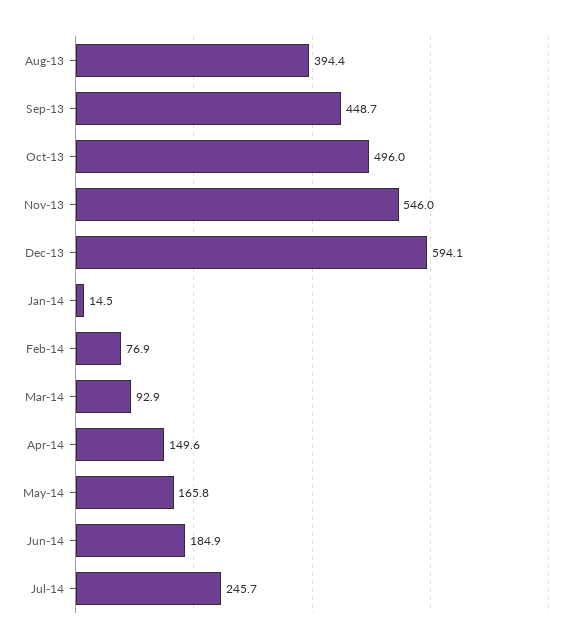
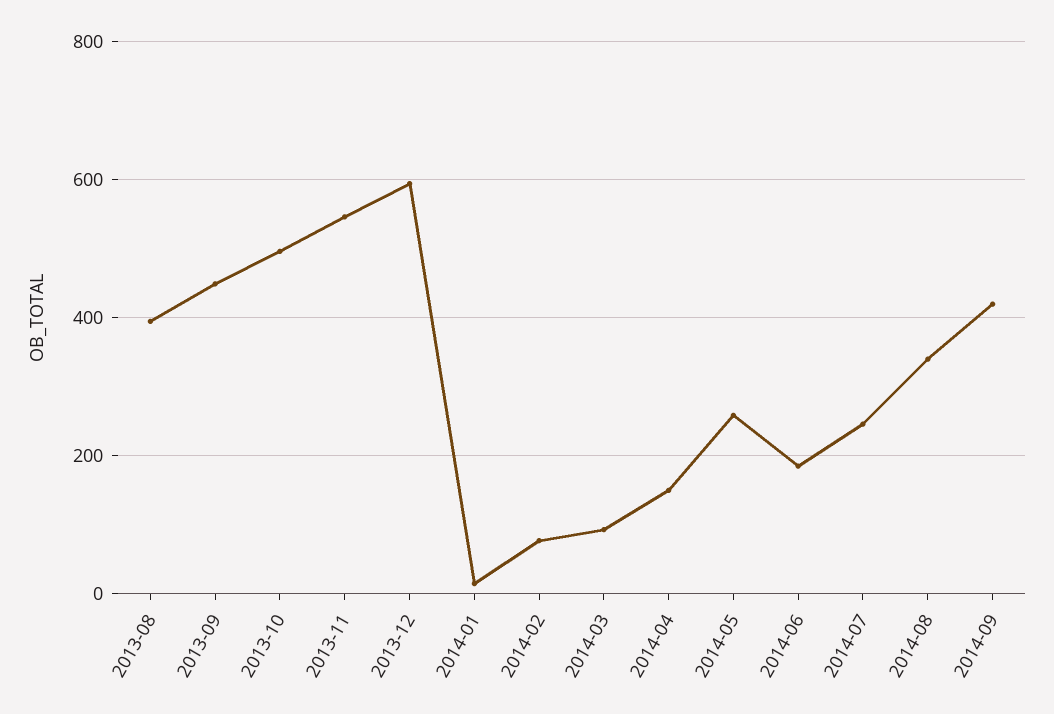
May-14: 165.8 -> 260
2014-08: none -> 340
2014-09: none -> 420

